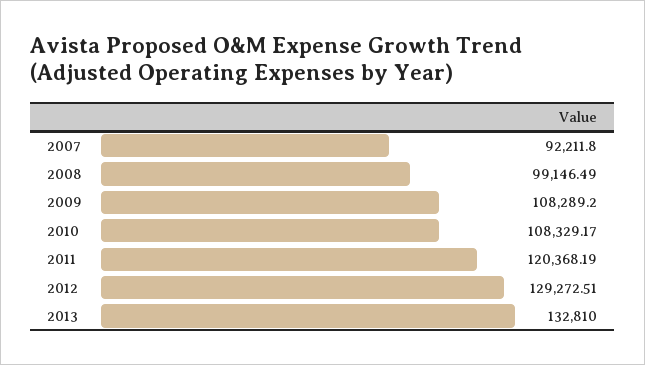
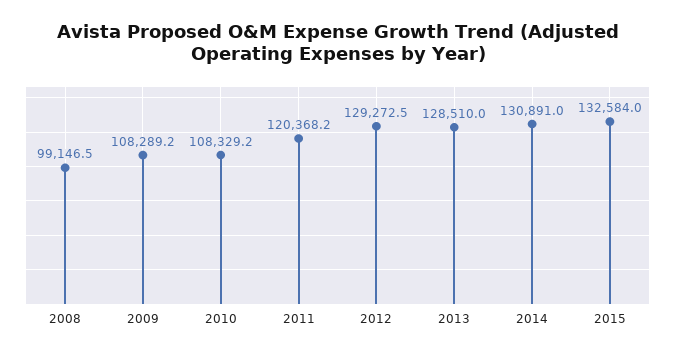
2007: 92211.8 -> none
2013: 132810 -> 128510
2014: none -> 130891
2015: none -> 132584

